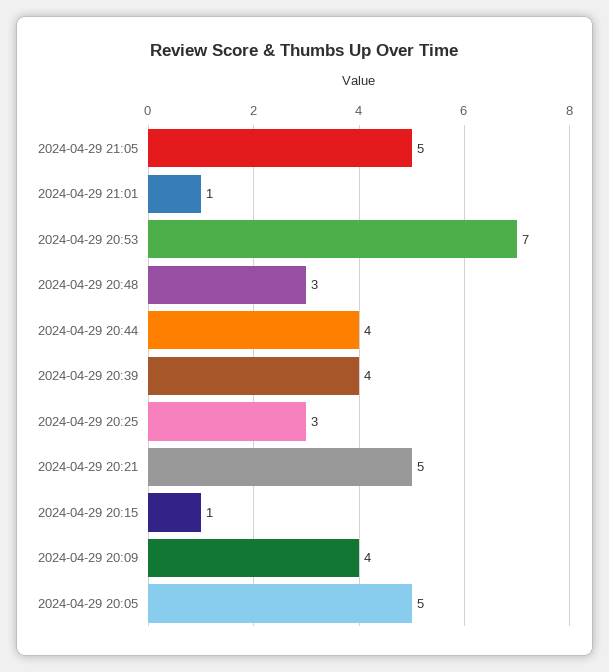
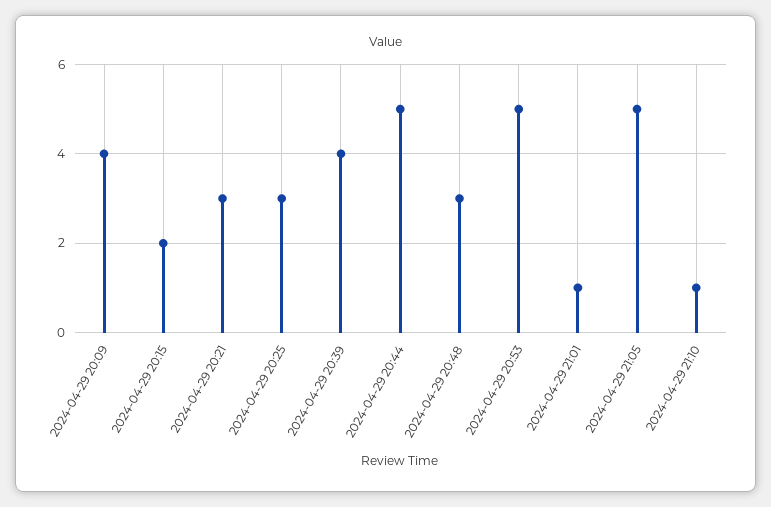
2024-04-29 20:53: 7 -> 5
2024-04-29 20:44: 4 -> 5
2024-04-29 20:21: 5 -> 3
2024-04-29 20:15: 1 -> 2
2024-04-29 20:05: 5 -> none
2024-04-29 21:10: none -> 1

